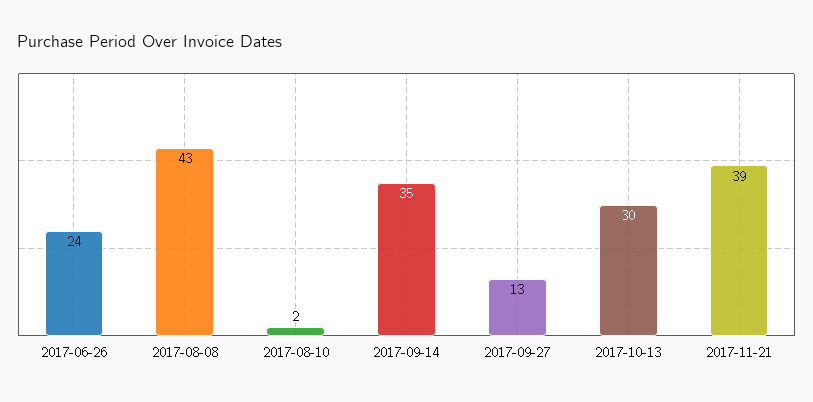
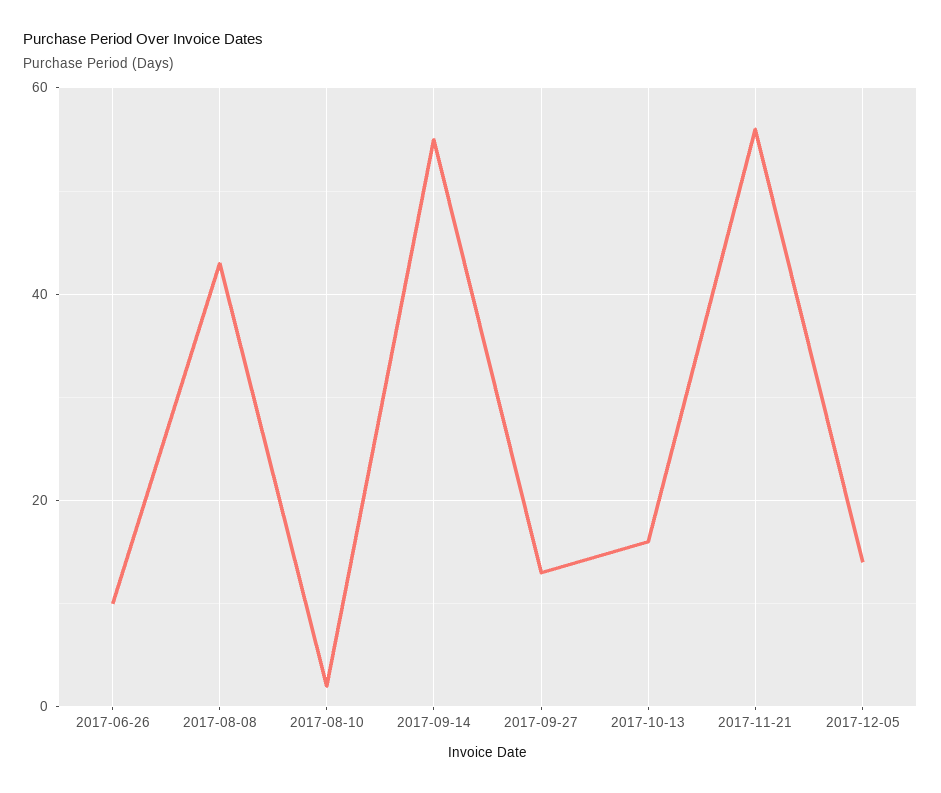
2017-06-26: 24 -> 10
2017-09-14: 35 -> 55
2017-10-13: 30 -> 15
2017-11-21: 39 -> 55
2017-12-05: none -> 15

